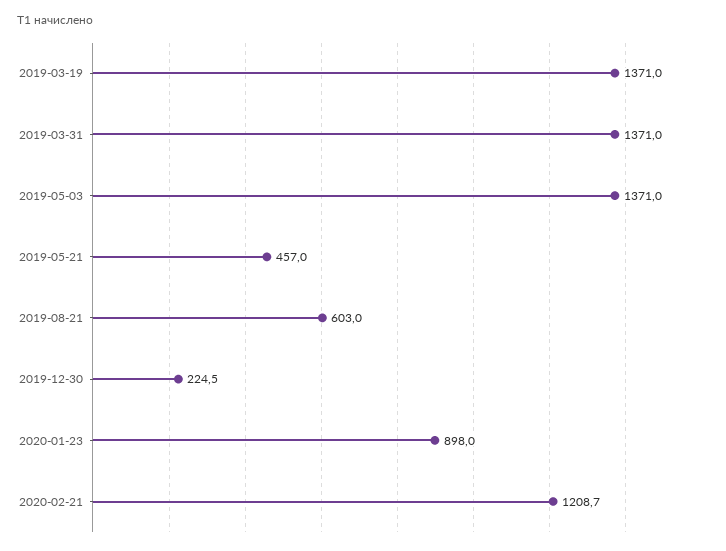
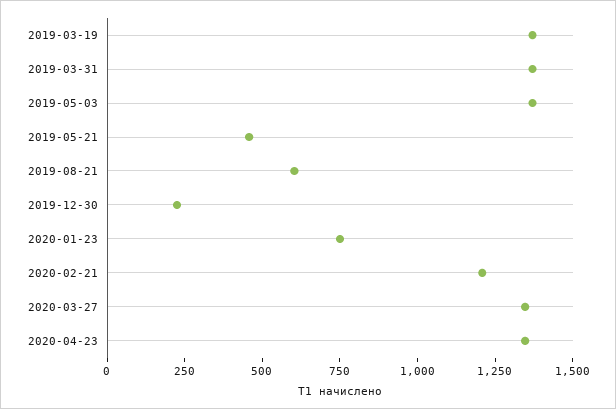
2020-01-23: 898 -> 750
2020-03-27: none -> 1350
2020-04-23: none -> 1350

